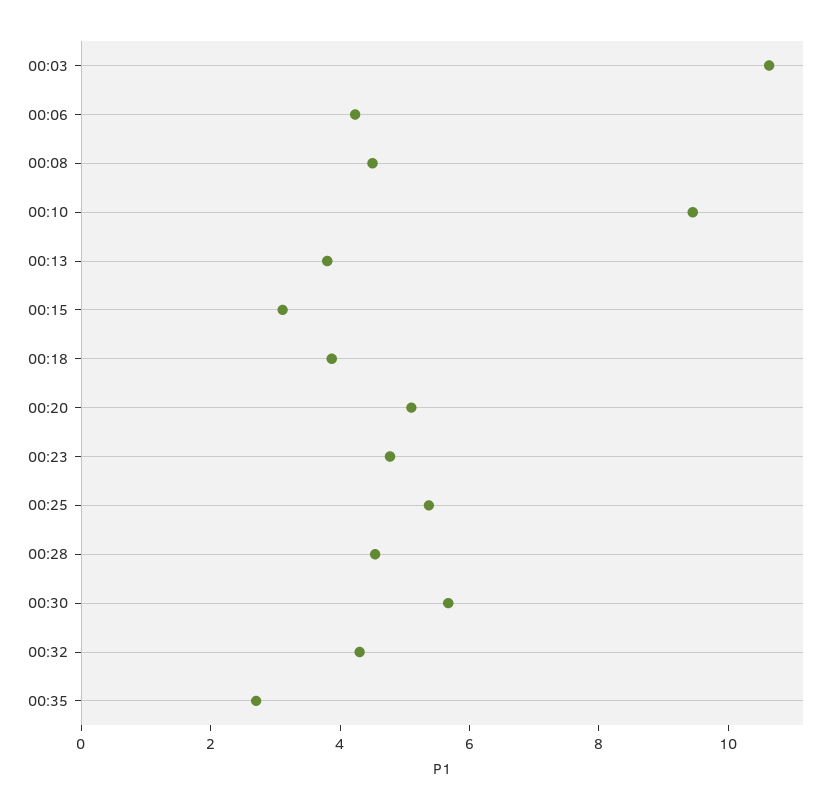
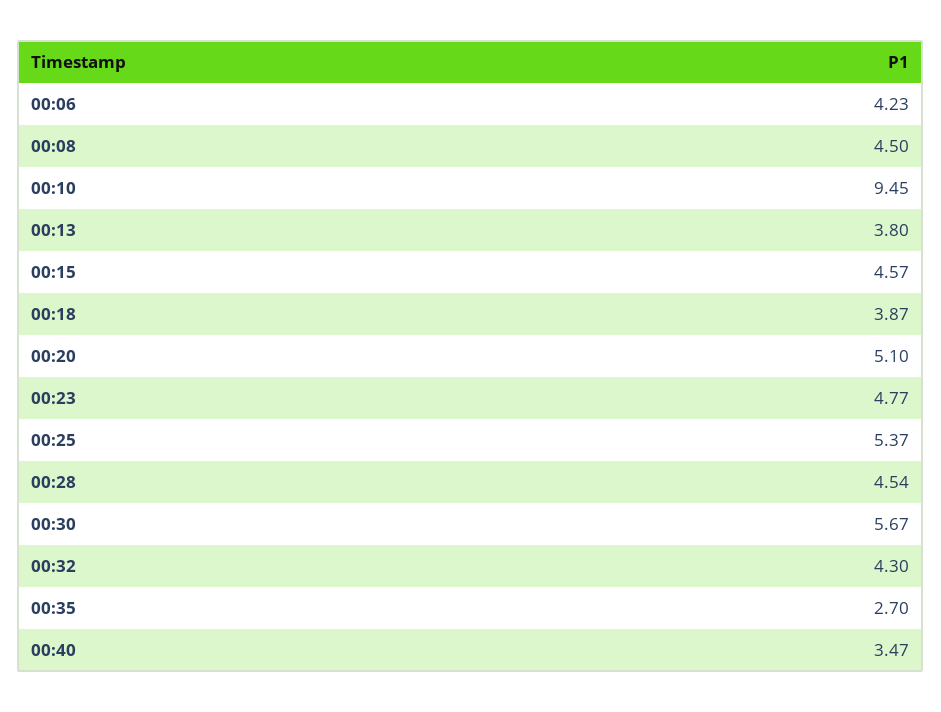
00:03: 10.5 -> none
00:15: 3 -> 4.57
00:40: none -> 3.47

